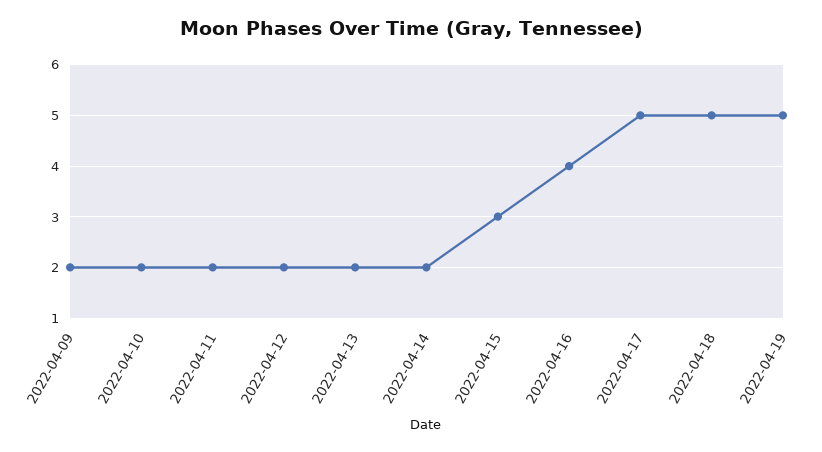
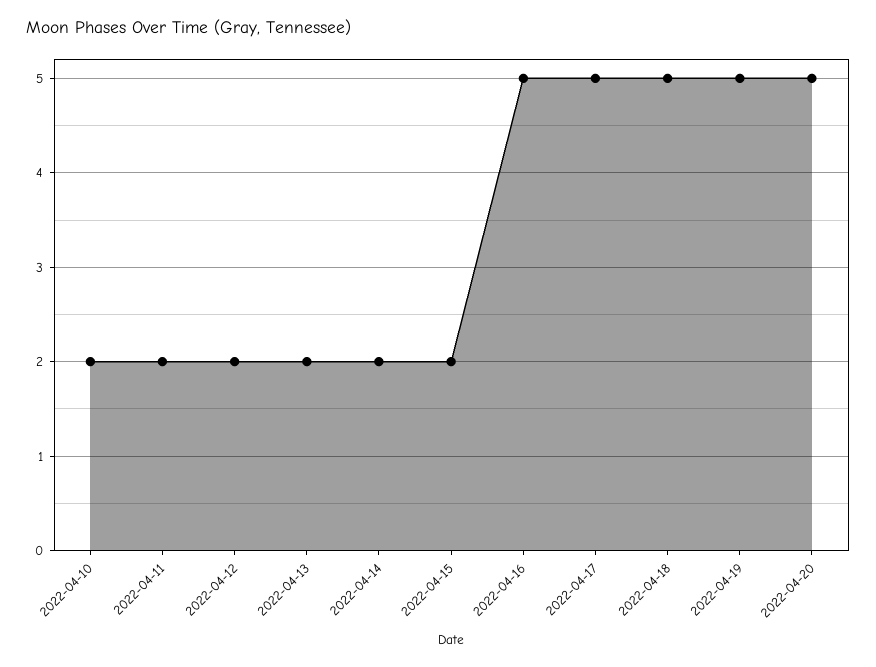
2022-04-09: 2 -> none
2022-04-15: 3 -> 2
2022-04-16: 4 -> 5
2022-04-20: none -> 5

